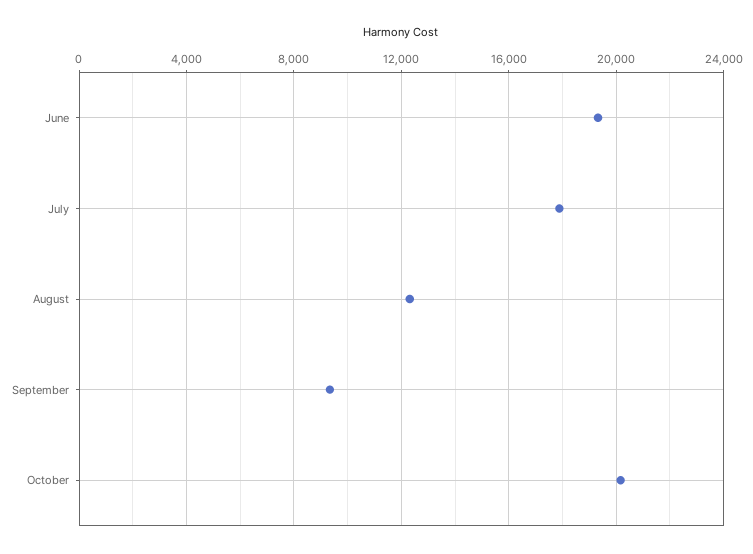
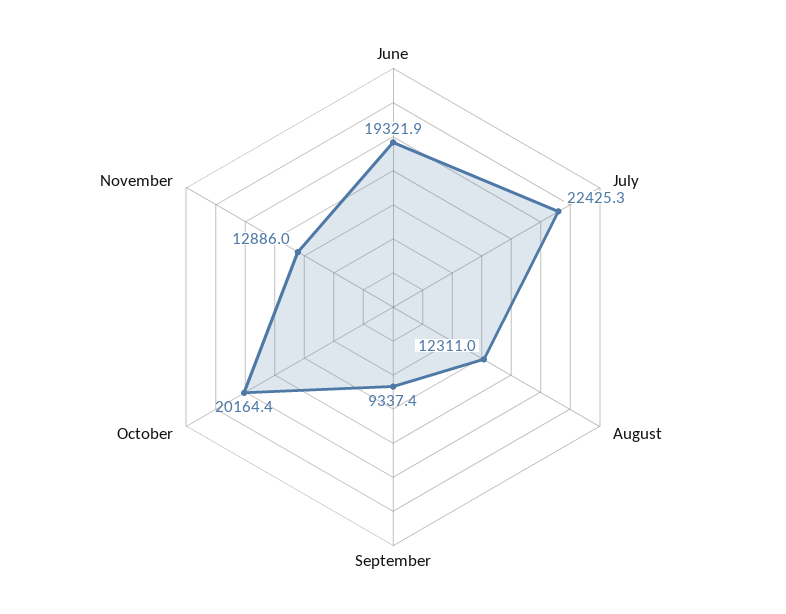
July: 18000 -> 22425.3
November: none -> 12886

